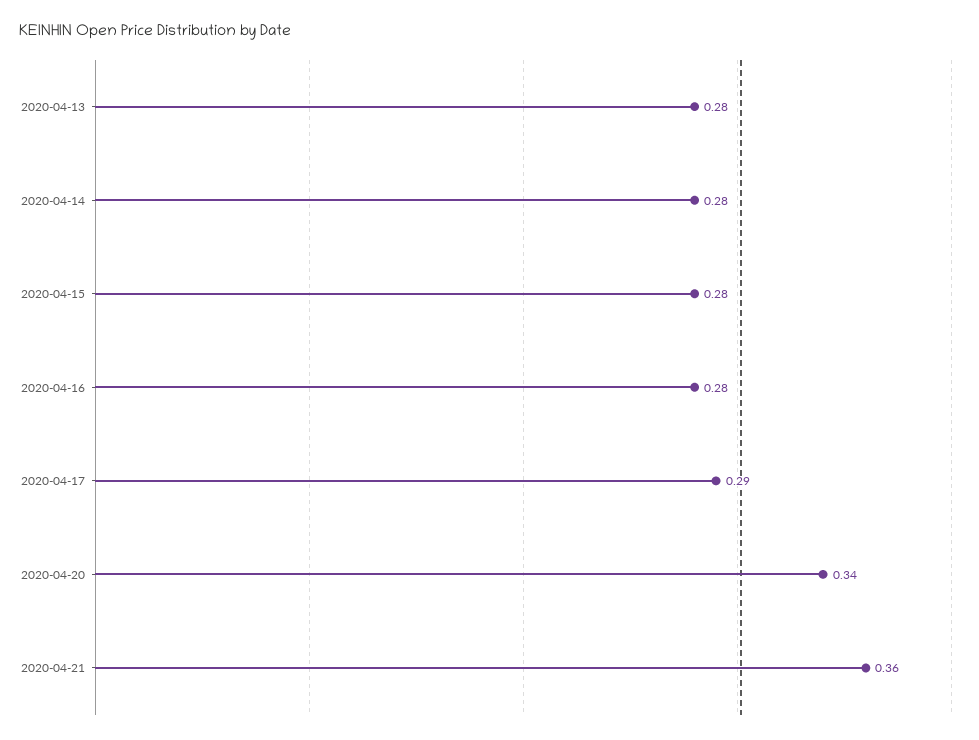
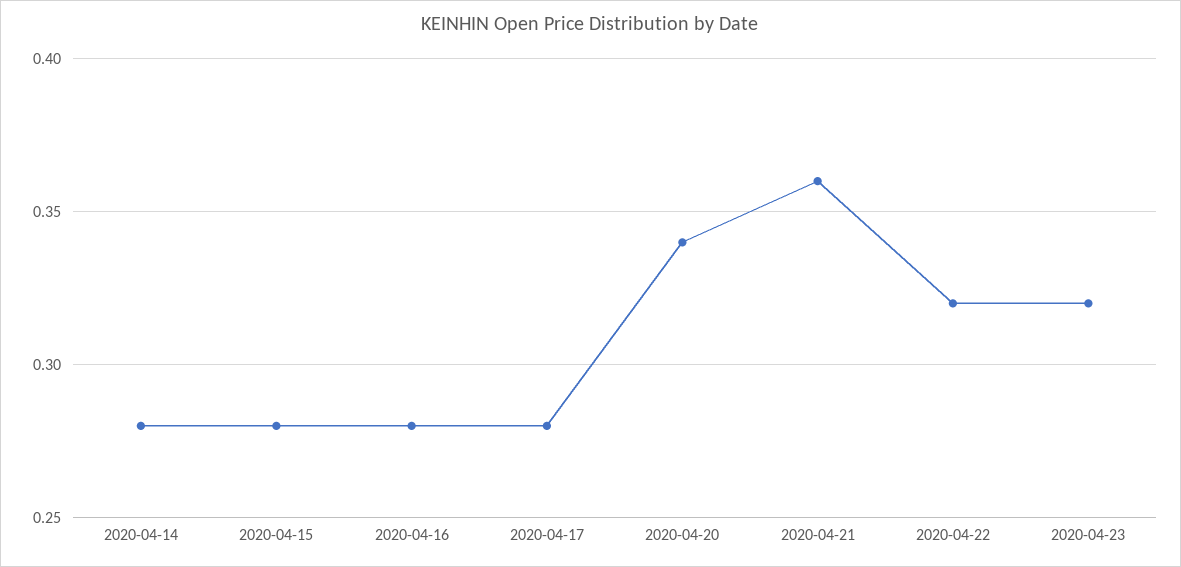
2020-04-13: 0.28 -> none
2020-04-17: 0.29 -> 0.28
2020-04-22: none -> 0.32
2020-04-23: none -> 0.32

